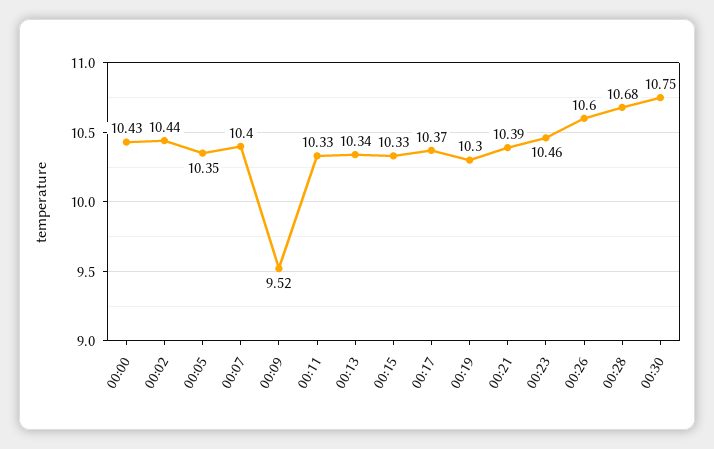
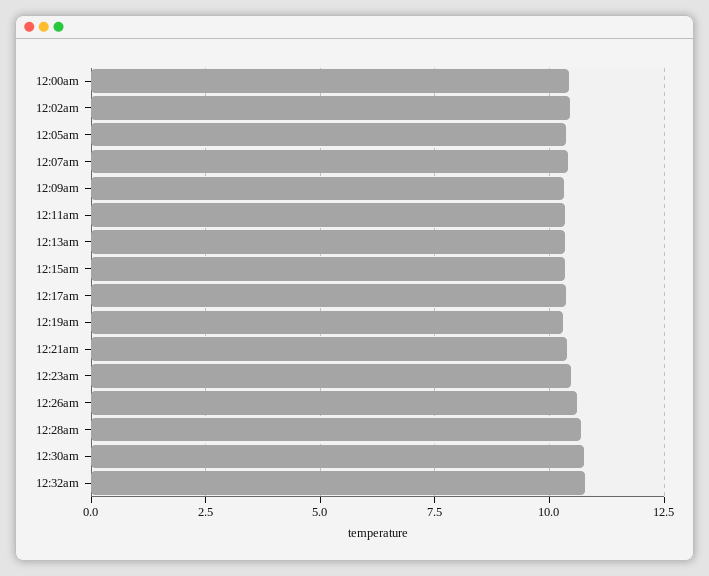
00:09: 9.52 -> 10.25
12:32am: none -> 10.75

